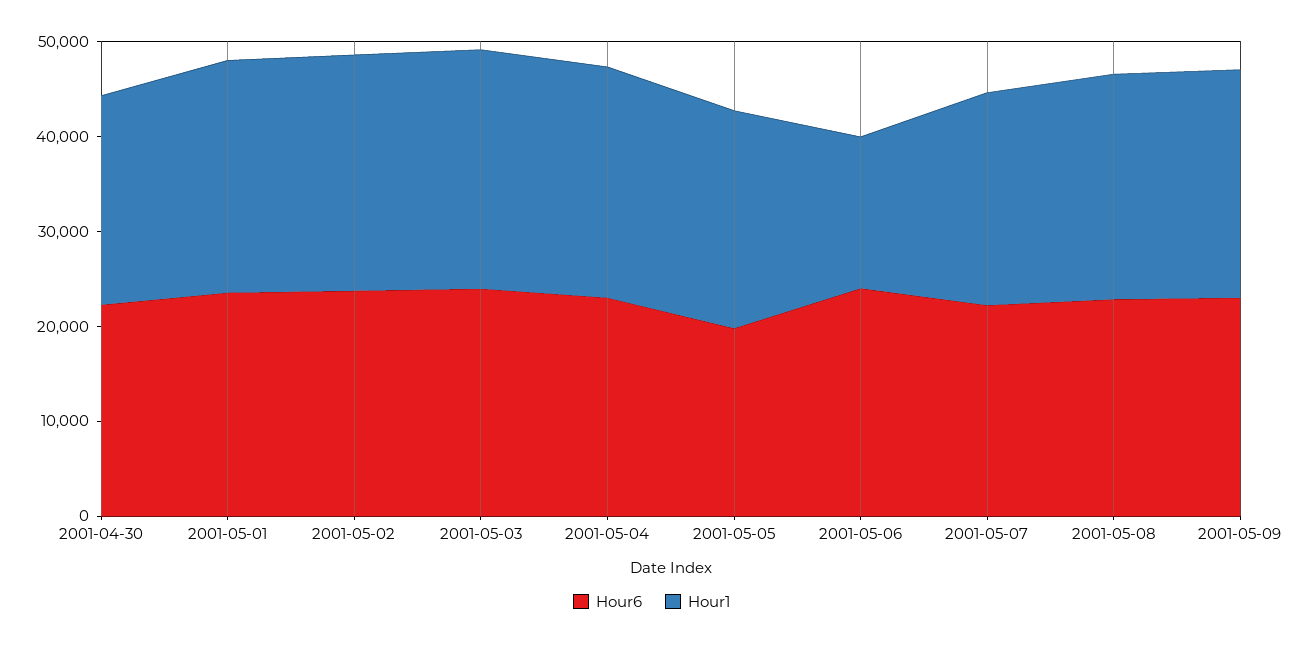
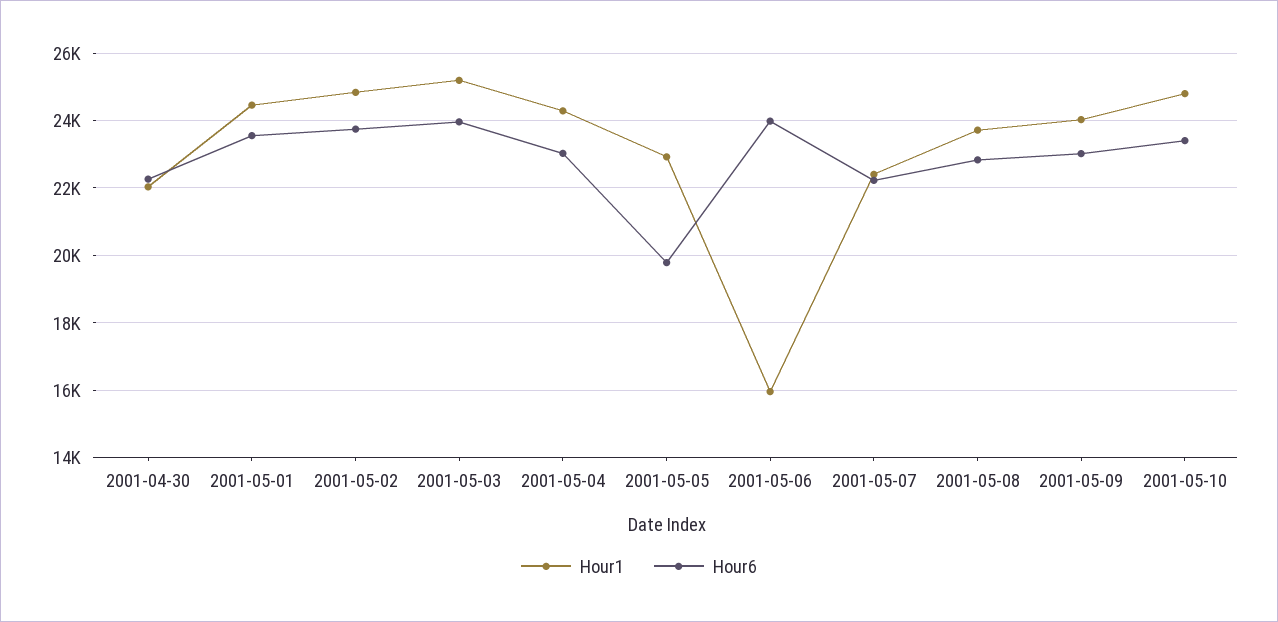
Hour1, 2001-05-10: none -> 24800
Hour6, 2001-05-10: none -> 23400

